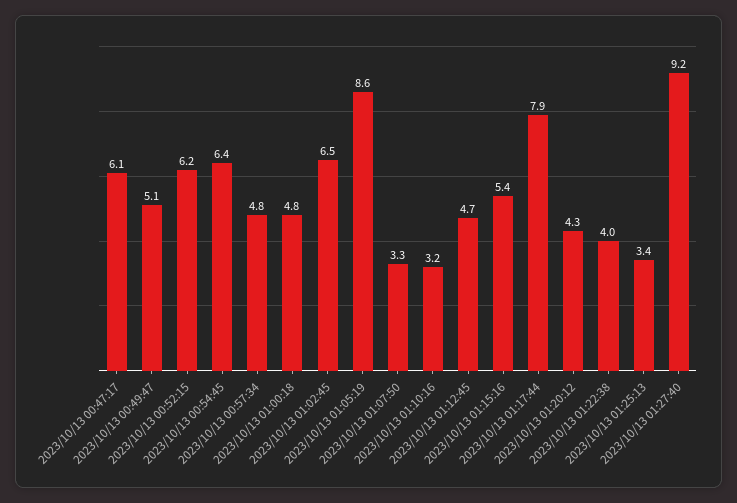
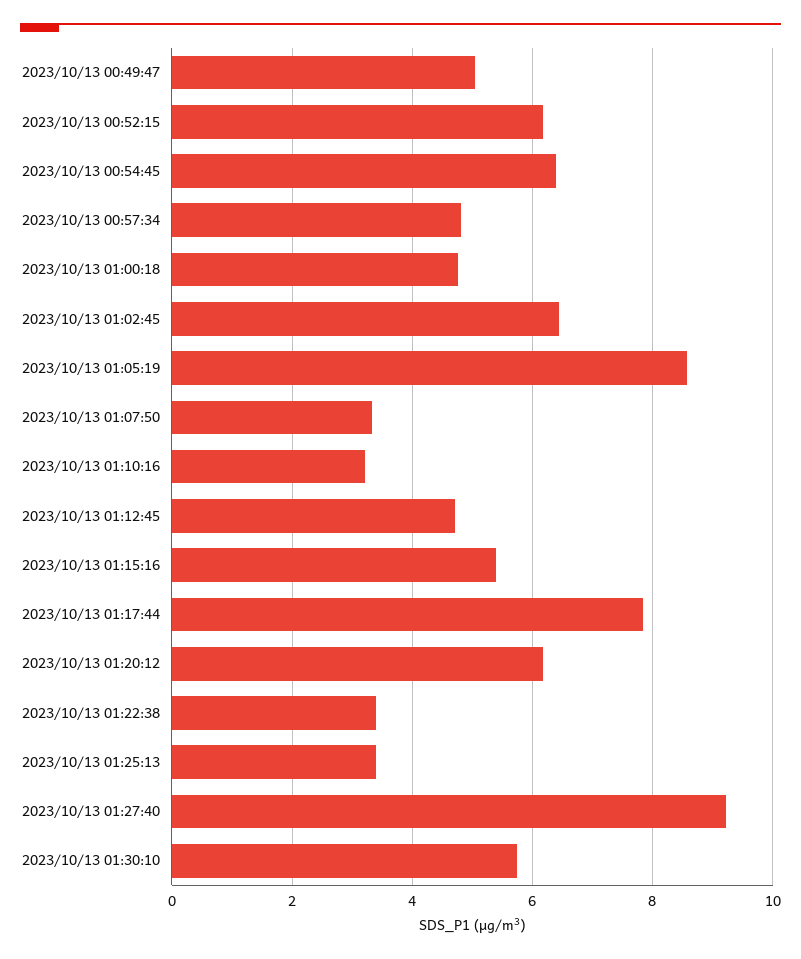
2023/10/13 00:47:17: 6.1 -> none
2023/10/13 01:20:12: 4.3 -> 6.2
2023/10/13 01:22:38: 4 -> 3.4
2023/10/13 01:30:10: none -> 5.8

